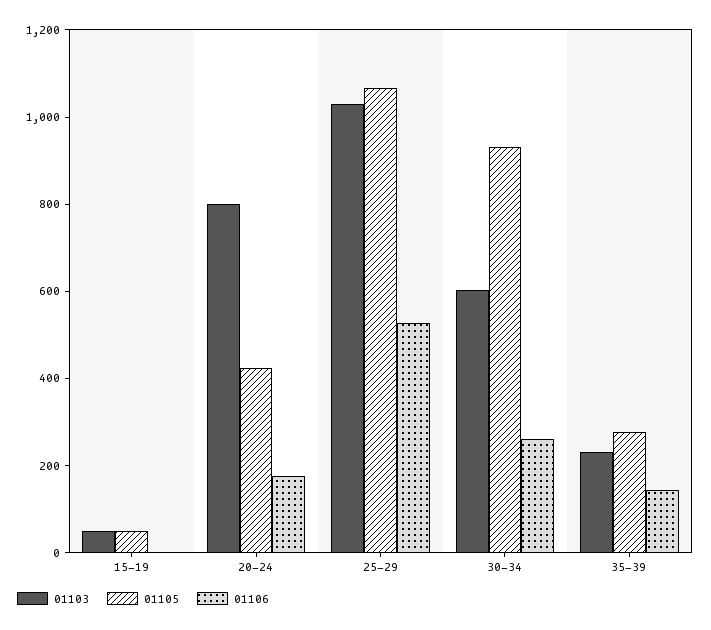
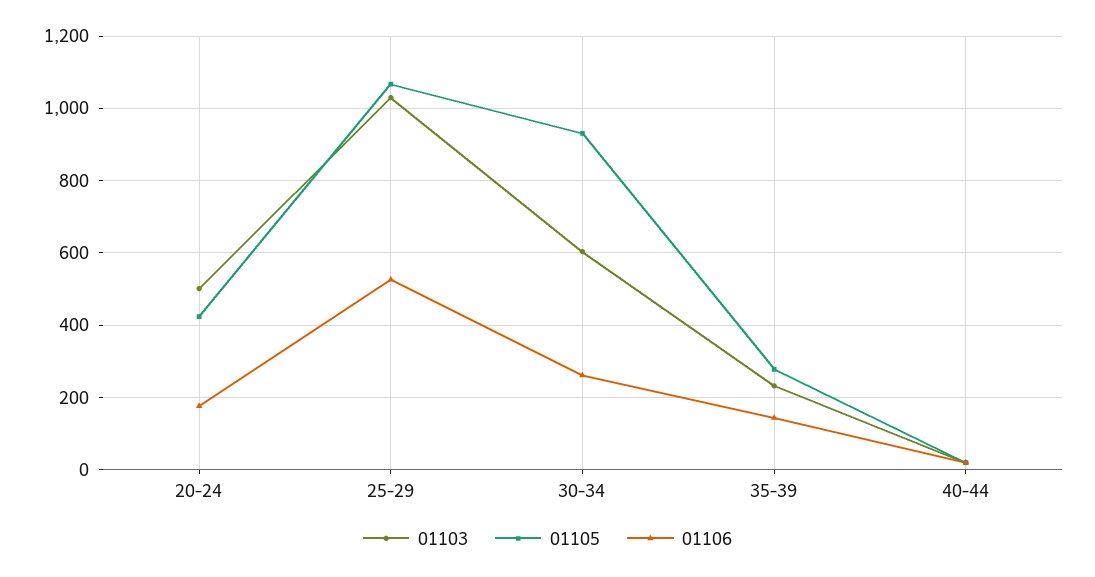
01103, 15-19: 50 -> none
01105, 15-19: 50 -> none
01106, 15-19: 0 -> none
01103, 20-24: 800 -> 500
01103, 40-44: none -> 20
01105, 40-44: none -> 20
01106, 40-44: none -> 20

